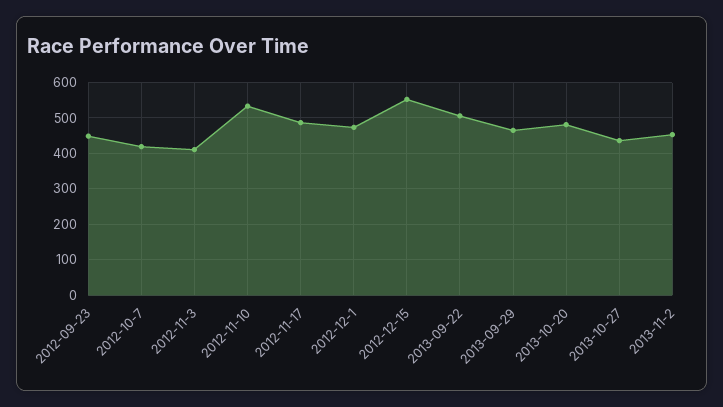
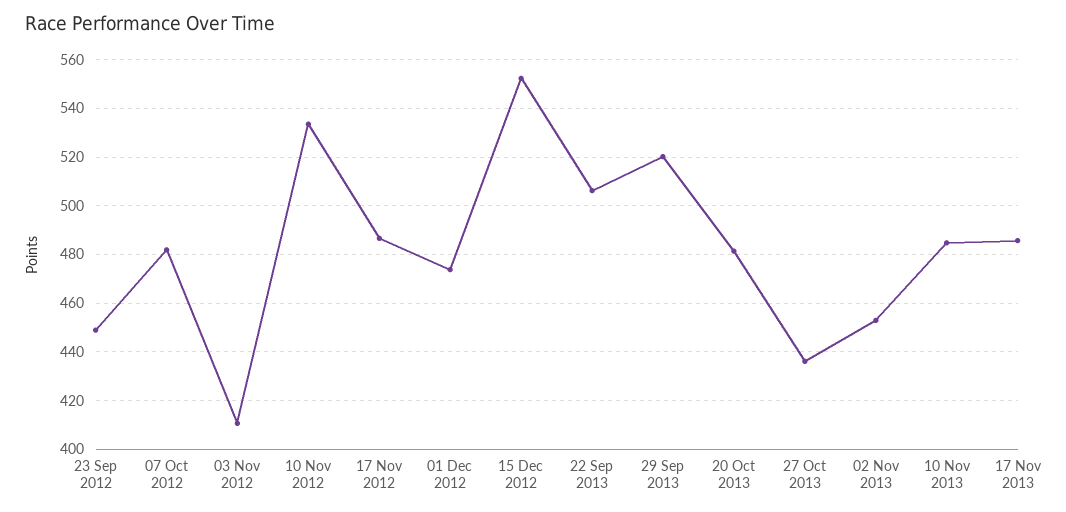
2012-10-7: 420 -> 482.5
2013-09-29: 460 -> 520
10 Nov 2013: none -> 485
17 Nov 2013: none -> 485

